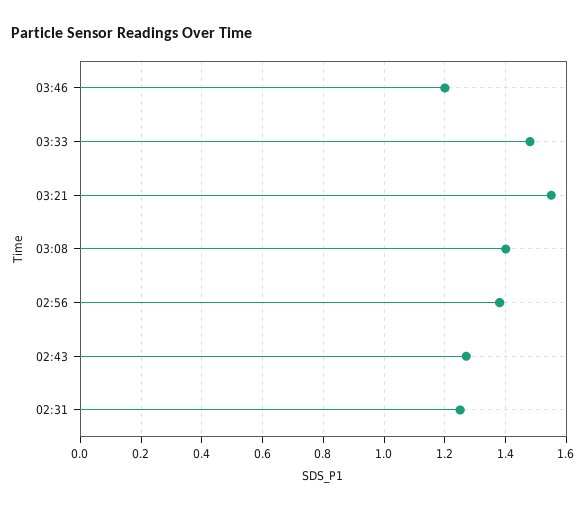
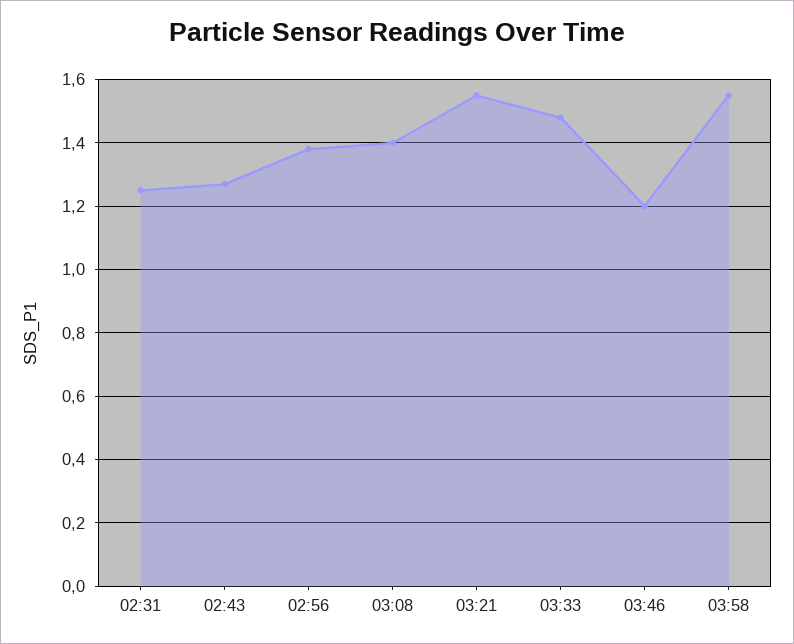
03:58: none -> 1.55

